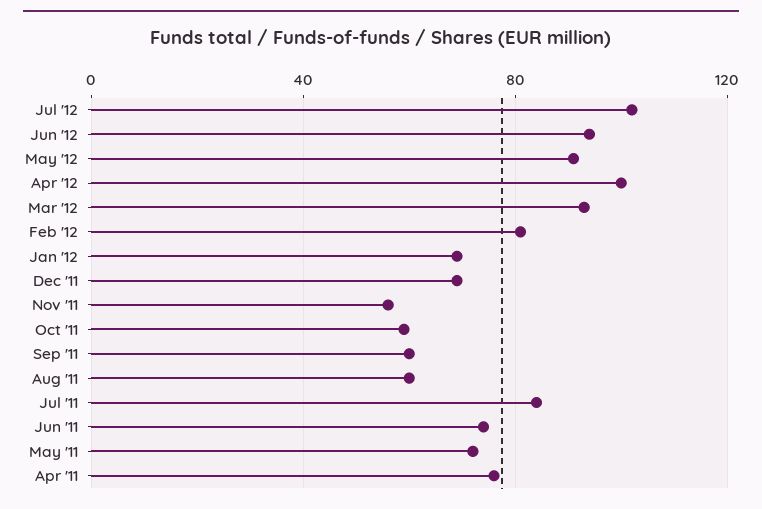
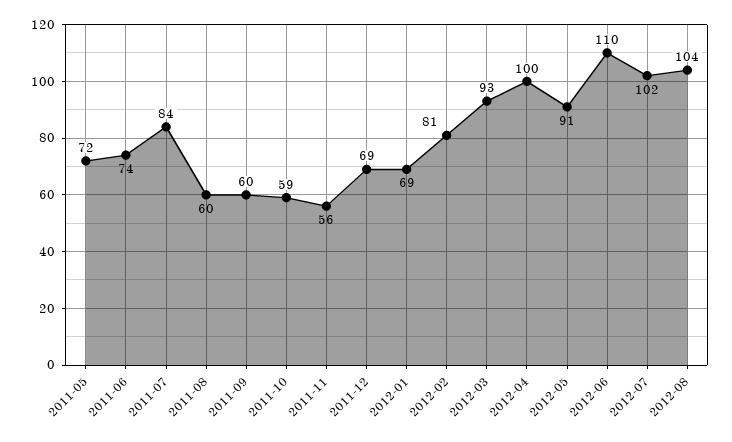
Jun '12: 95 -> 110
Apr '11: 75 -> none
2012-08: none -> 104

